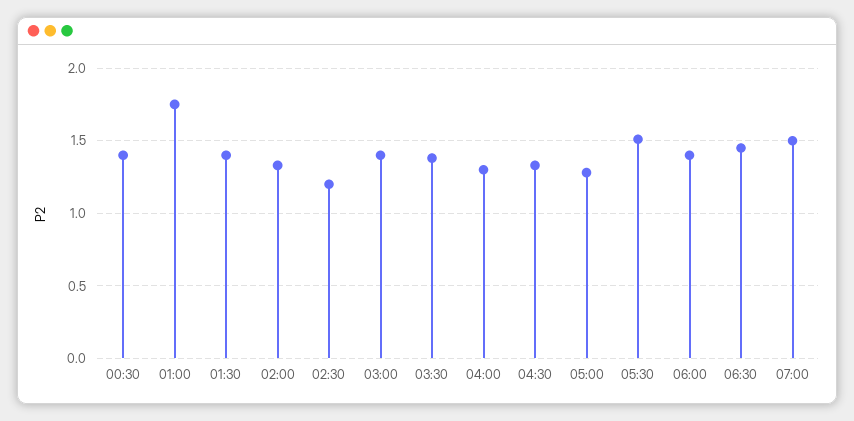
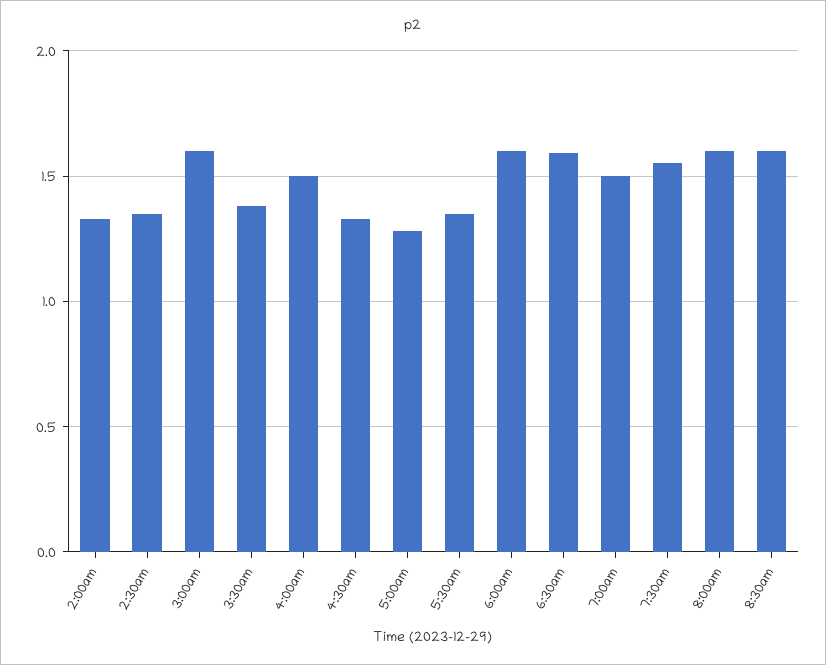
00:30: 1.4 -> none
01:00: 1.75 -> none
01:30: 1.4 -> none
02:30: 1.2 -> 1.35
03:00: 1.4 -> 1.6
04:00: 1.3 -> 1.5
05:30: 1.5 -> 1.35
06:00: 1.4 -> 1.6
06:30: 1.45 -> 1.6
7:30am: none -> 1.55
8:00am: none -> 1.6
8:30am: none -> 1.6

